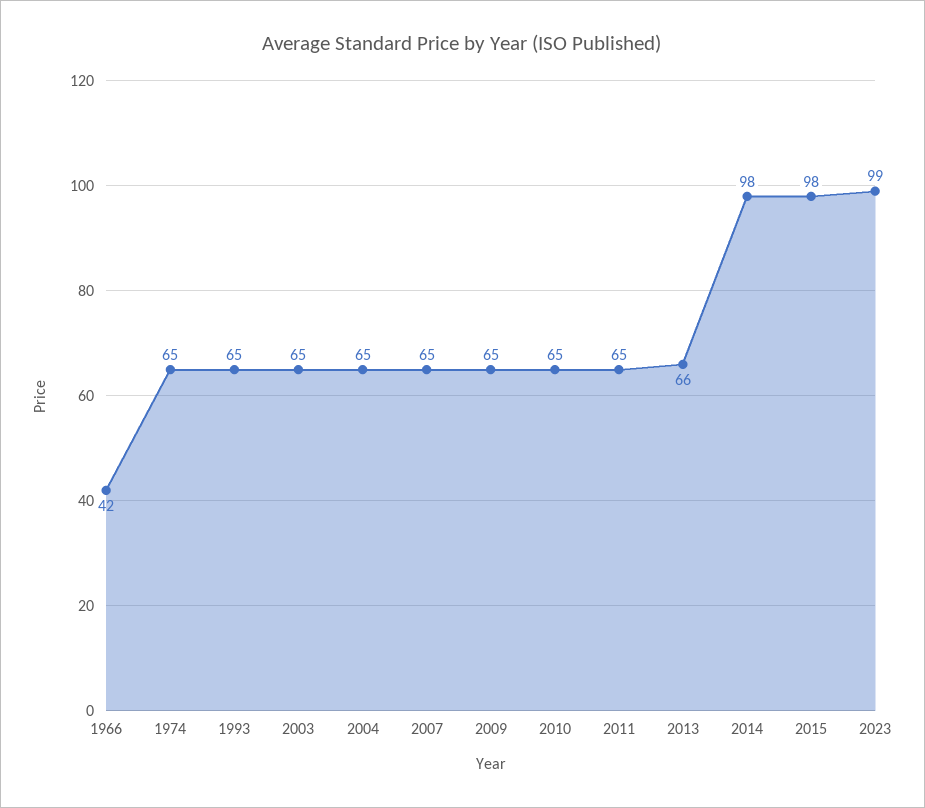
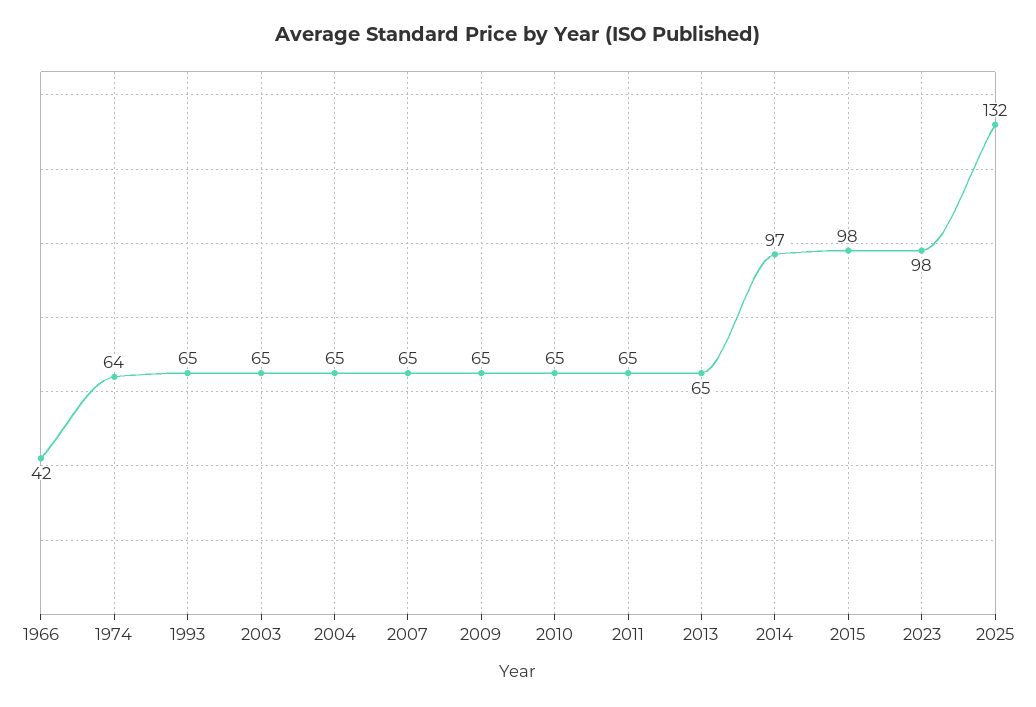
1974: 65 -> 64
2013: 66 -> 65
2014: 98 -> 97
2023: 99 -> 98
2025: none -> 132

